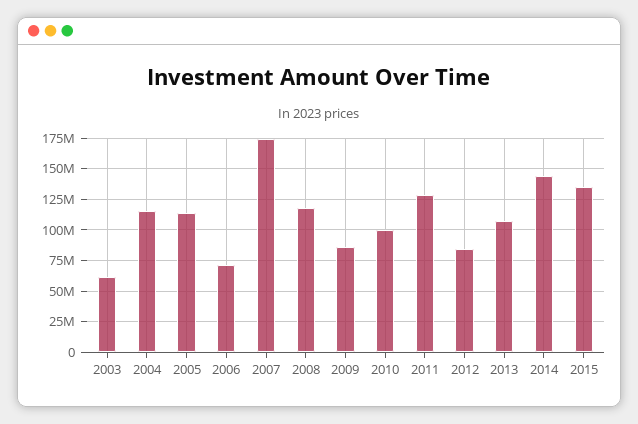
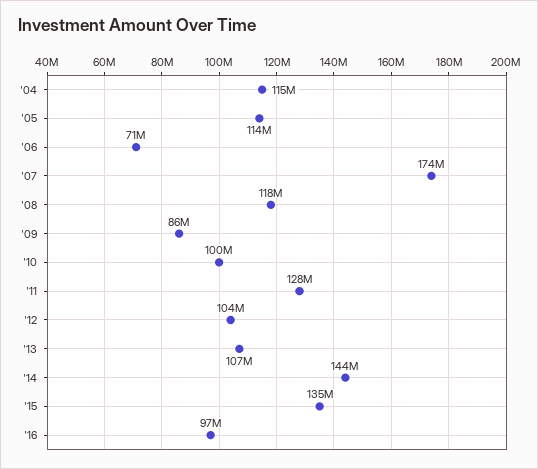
2003: 60000000 -> none
2012: 85000000 -> 104000000
'16: none -> 97000000

